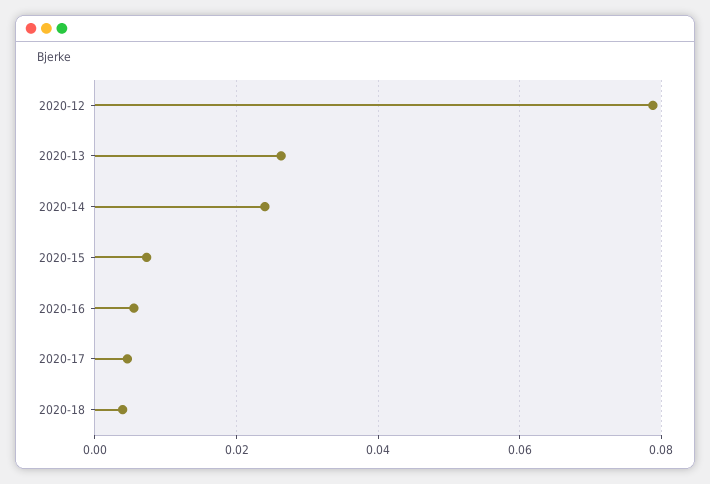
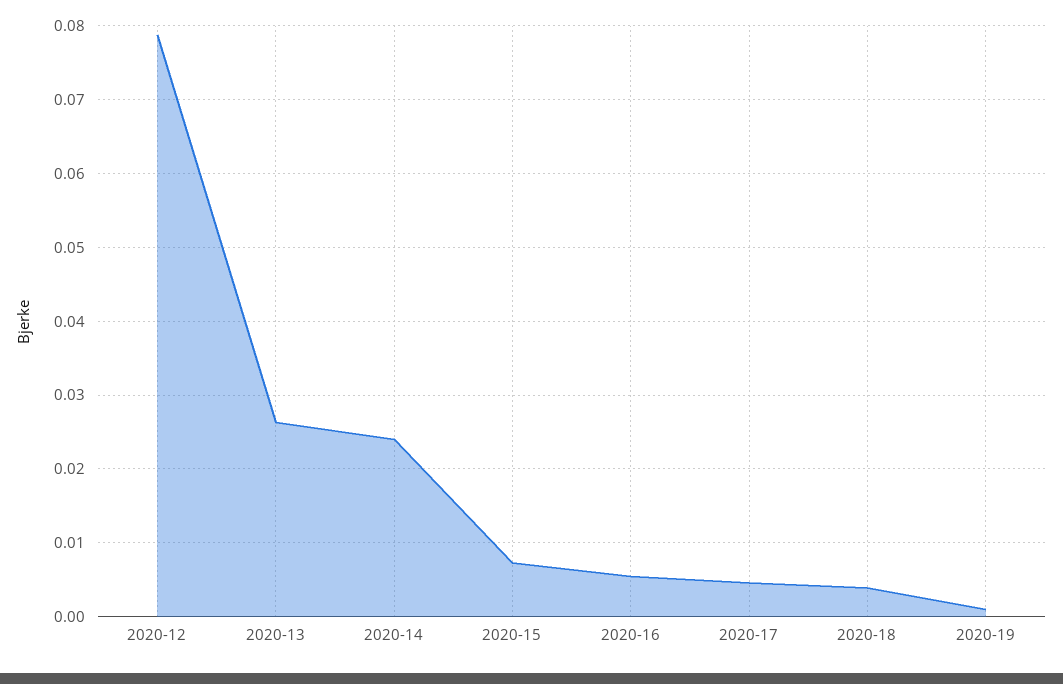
2020-19: none -> 0.001

